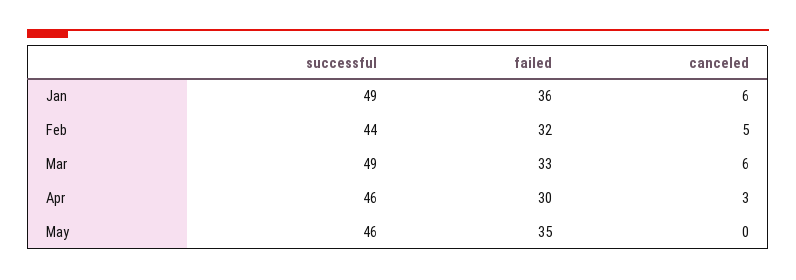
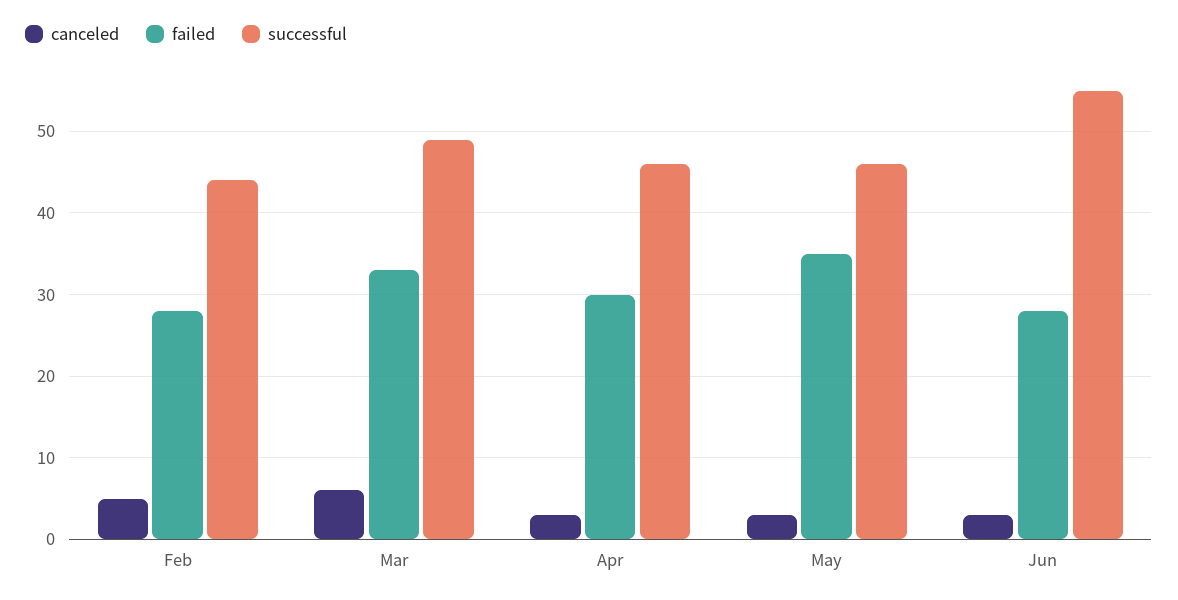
successful, Jan: 49 -> none
failed, Jan: 36 -> none
canceled, Jan: 6 -> none
failed, Feb: 32 -> 28
canceled, May: 0 -> 3
canceled, Jun: none -> 3
failed, Jun: none -> 28
successful, Jun: none -> 55

